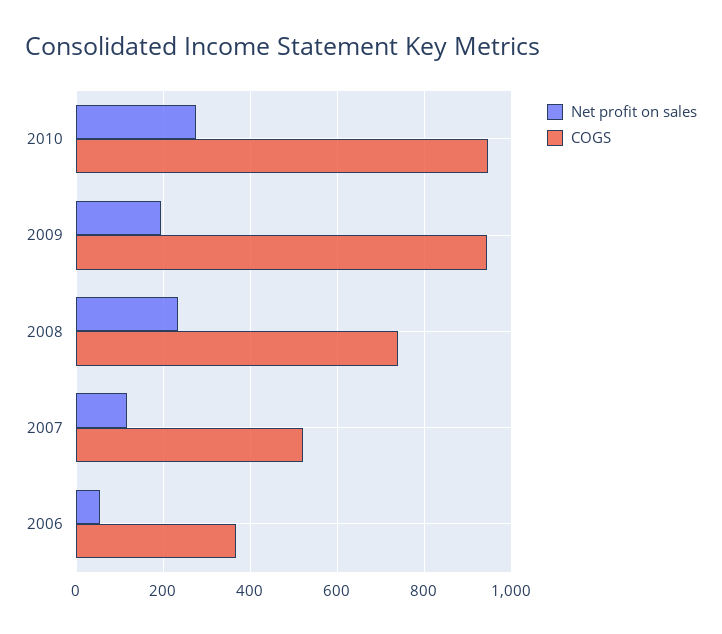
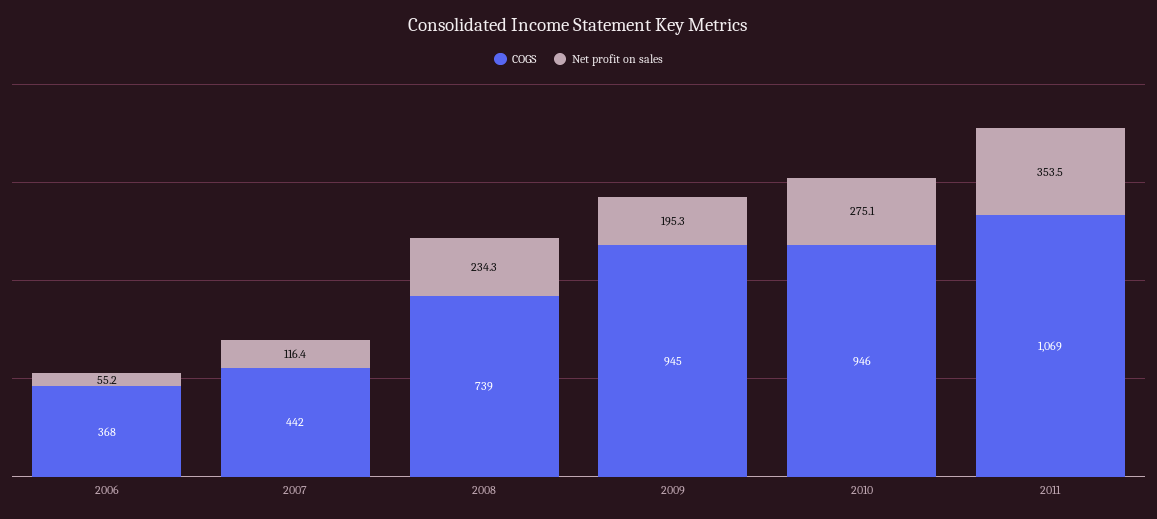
COGS, 2007: 520 -> 442
COGS, 2011: none -> 1069
Net profit on sales, 2011: none -> 353.5

